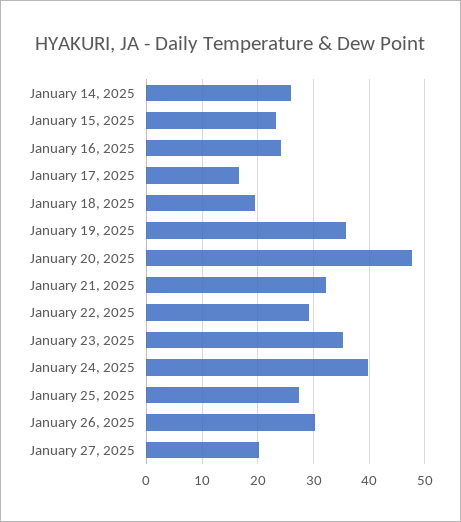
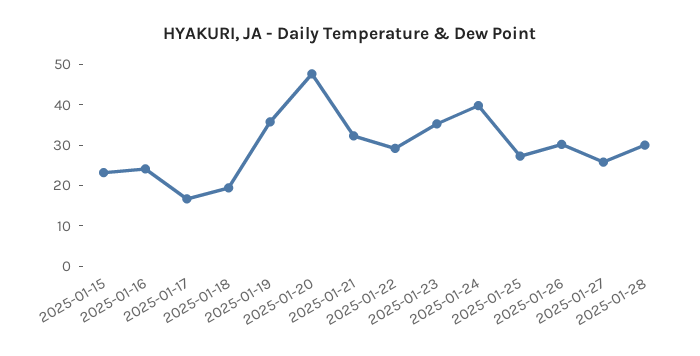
January 14, 2025: 26 -> none
January 27, 2025: 20 -> 26
2025-01-28: none -> 30

